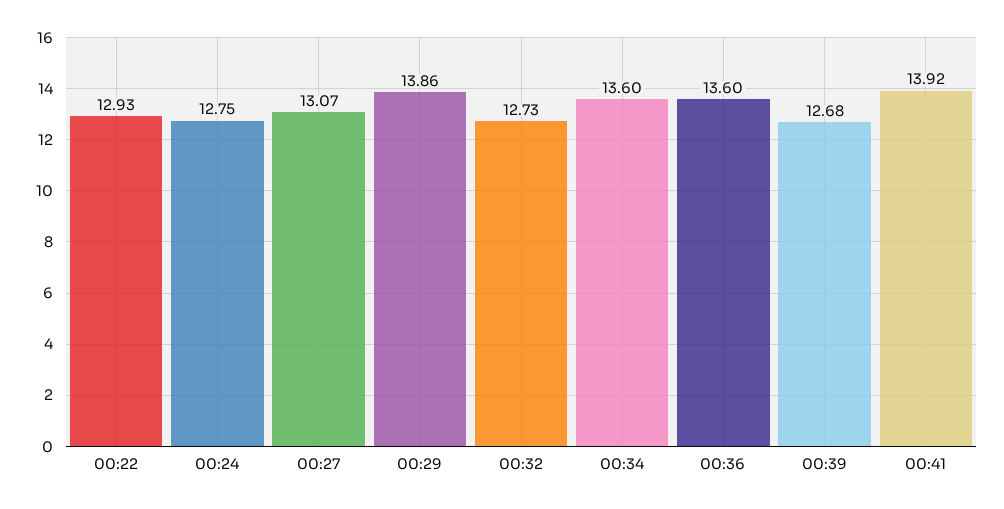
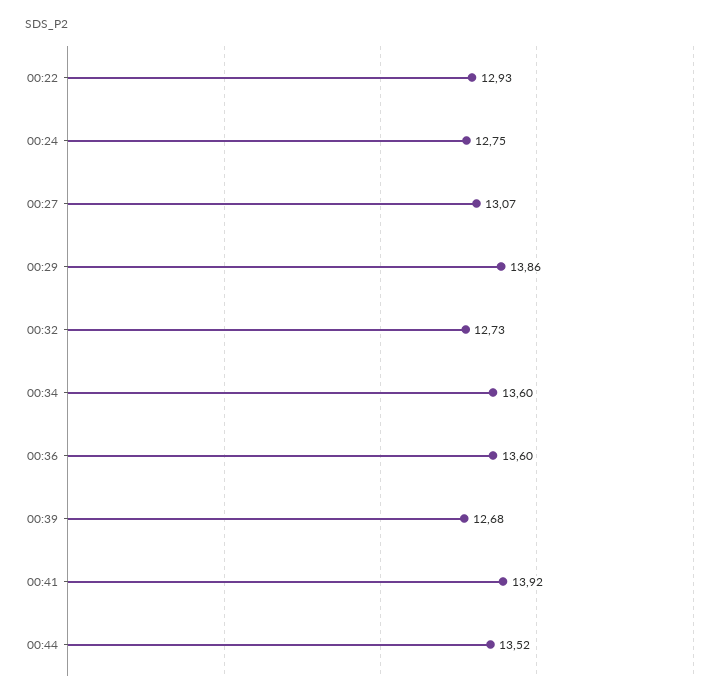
00:44: none -> 13.52

